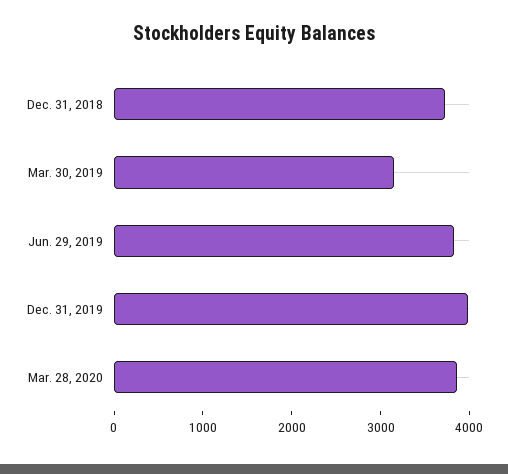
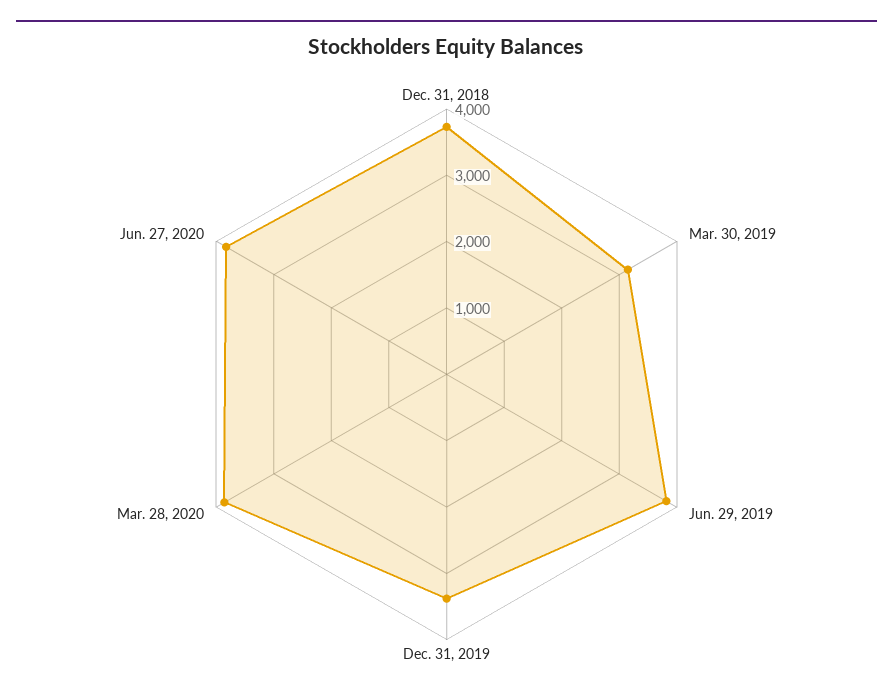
Dec. 31, 2019: 4000 -> 3400
Jun. 27, 2020: none -> 3800

